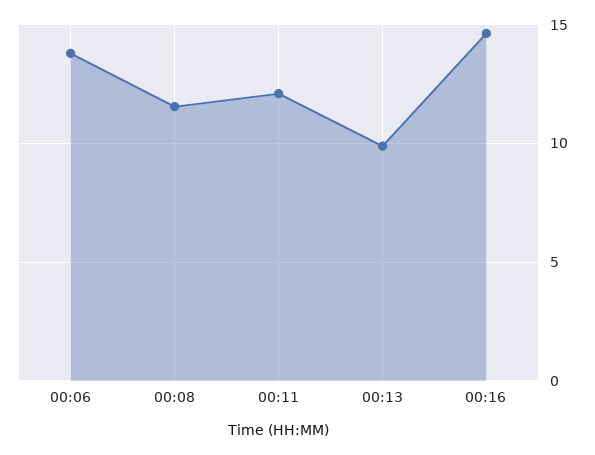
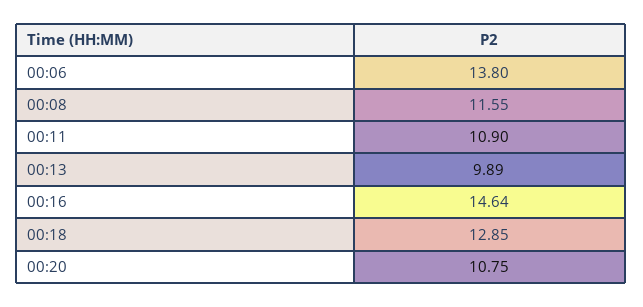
00:11: 12 -> 10.9
00:18: none -> 12.85
00:20: none -> 10.75

